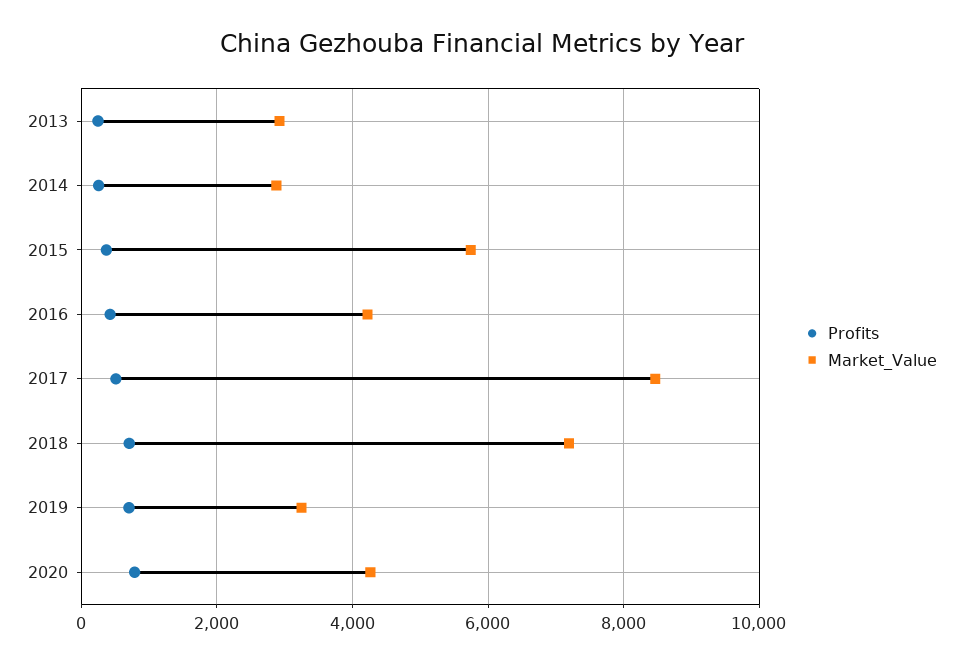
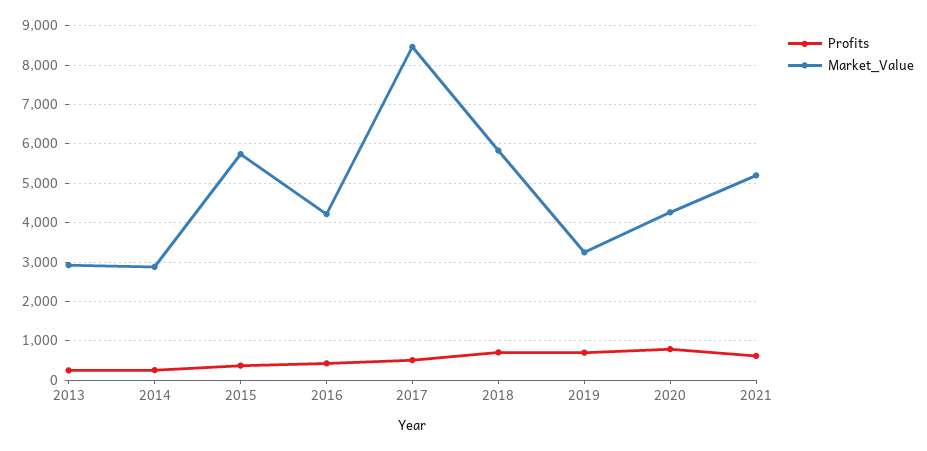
Market_Value, 2018: 7200 -> 5800
Profits, 2021: none -> 600
Market_Value, 2021: none -> 5200

